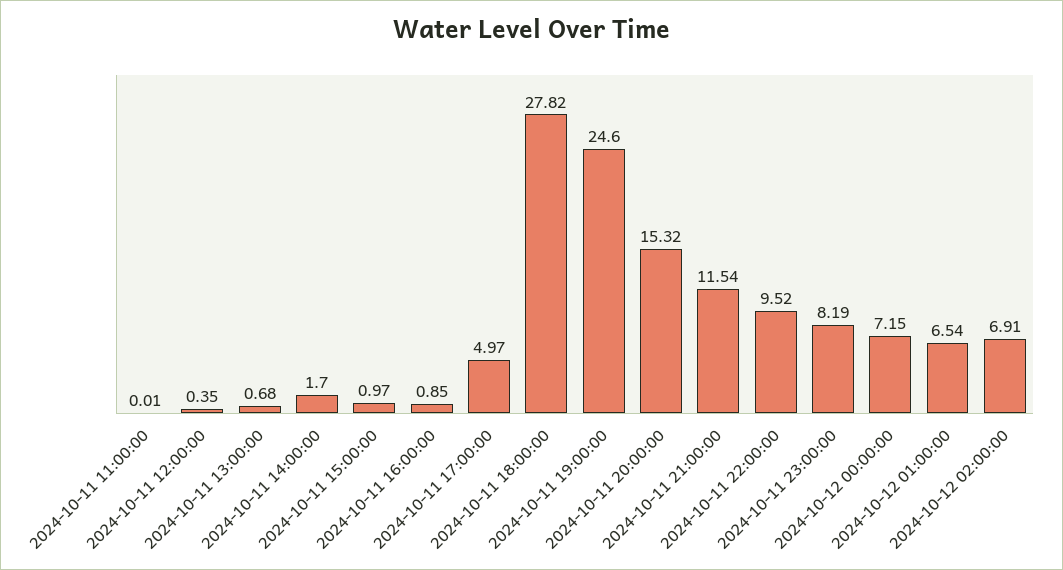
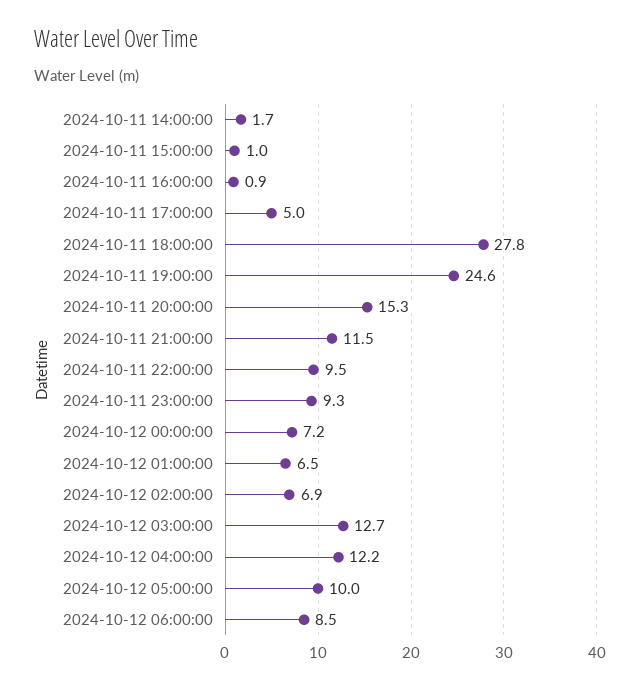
2024-10-11 11:00:00: 0.01 -> none
2024-10-11 12:00:00: 0.35 -> none
2024-10-11 13:00:00: 0.68 -> none
2024-10-11 23:00:00: 8.19 -> 9.3
2024-10-12 03:00:00: none -> 12.7
2024-10-12 04:00:00: none -> 12.2
2024-10-12 05:00:00: none -> 10
2024-10-12 06:00:00: none -> 8.5

